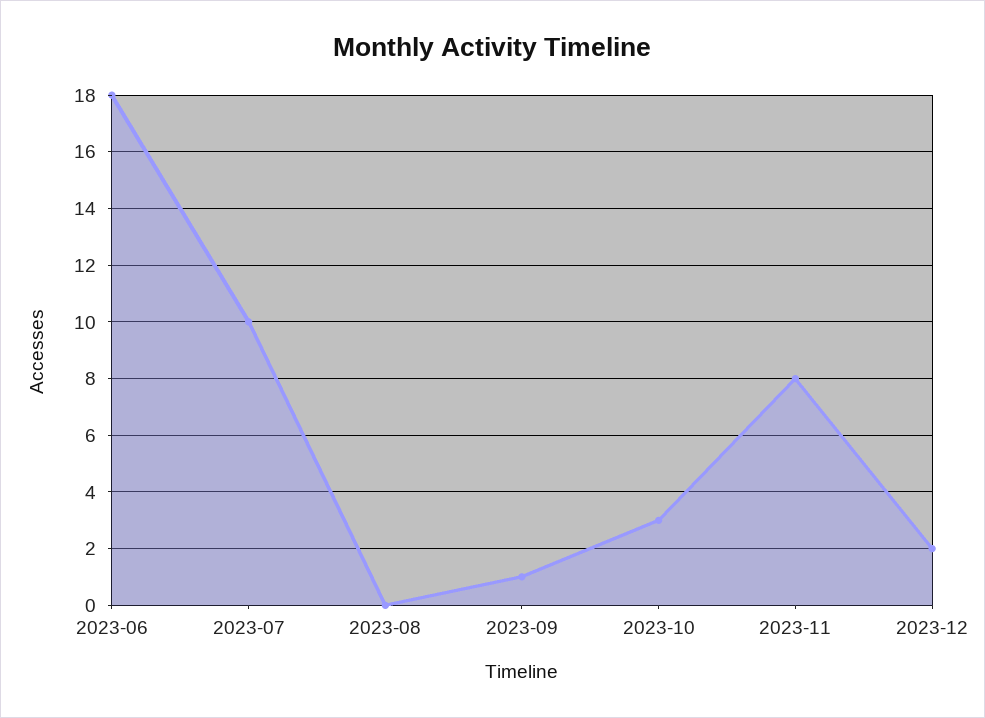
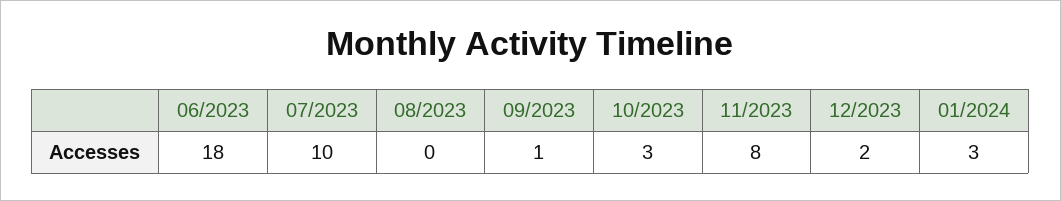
01/2024: none -> 3

